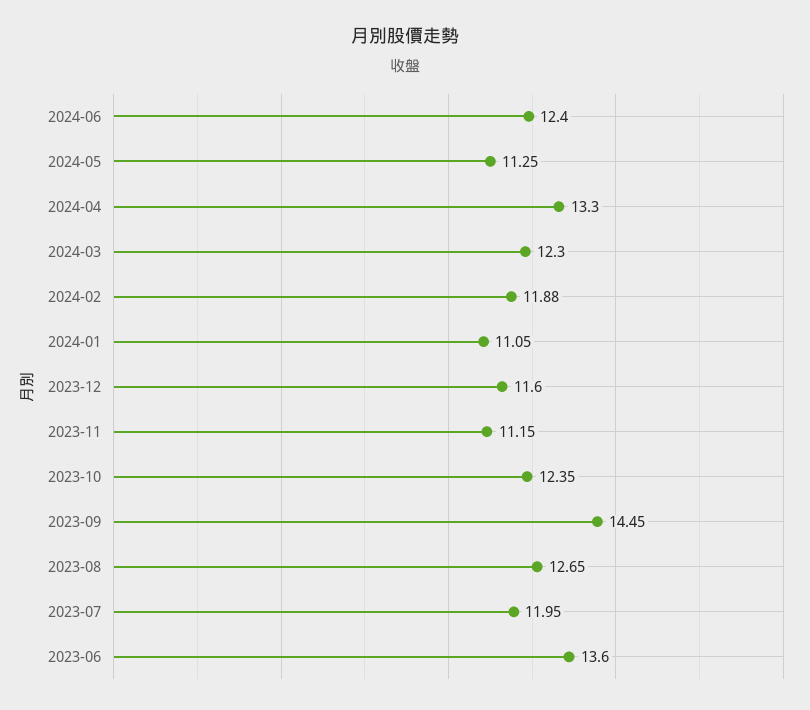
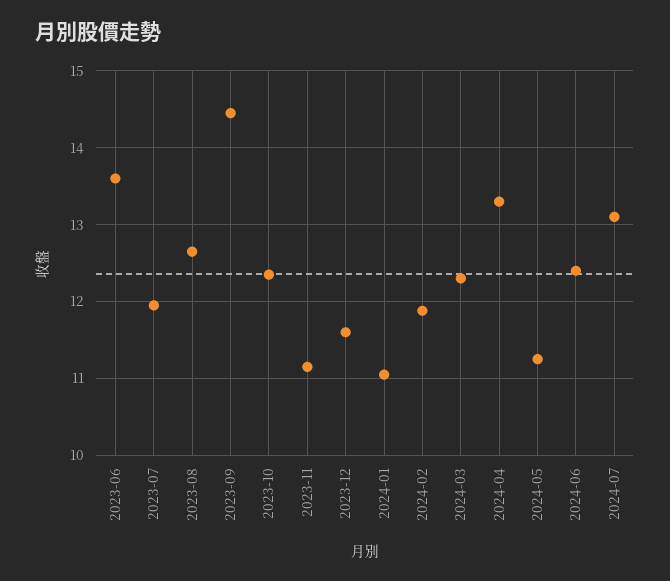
2024-07: none -> 13.1

